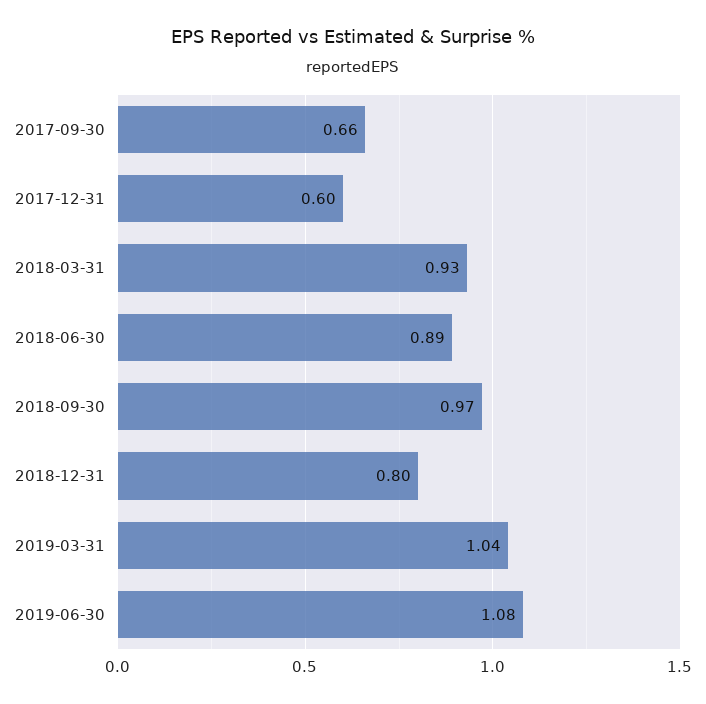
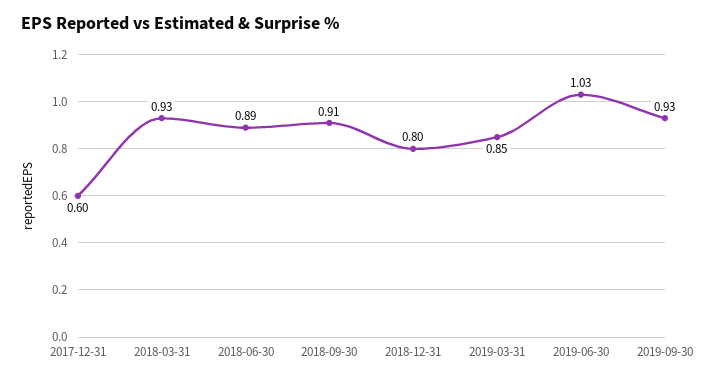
2017-09-30: 0.66 -> none
2018-09-30: 0.97 -> 0.91
2019-03-31: 1.04 -> 0.85
2019-06-30: 1.08 -> 1.03
2019-09-30: none -> 0.93

